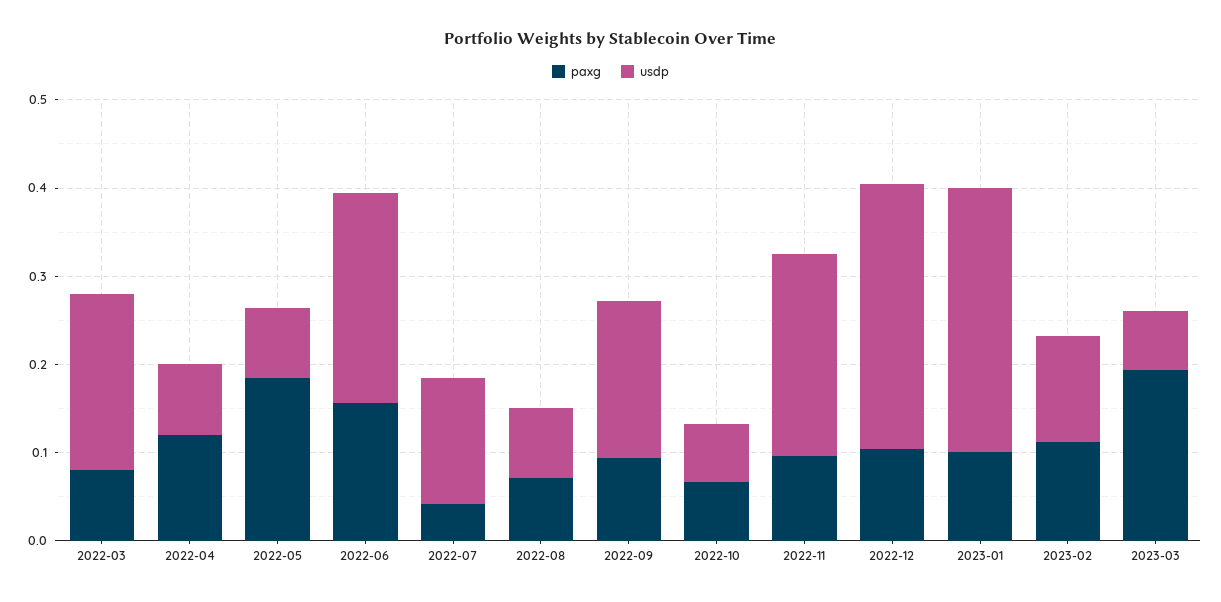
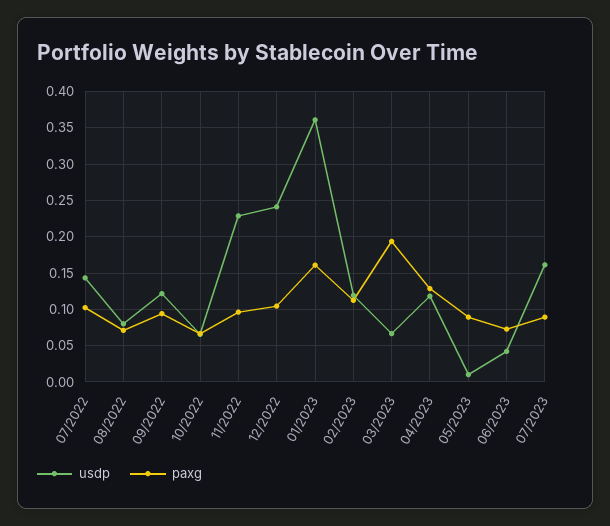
paxg, 2022-03: 0.08 -> none
usdp, 2022-03: 0.2 -> none
paxg, 2022-04: 0.12 -> none
usdp, 2022-04: 0.08 -> none
paxg, 2022-05: 0.18 -> none
usdp, 2022-05: 0.08 -> none
paxg, 2022-06: 0.16 -> none
usdp, 2022-06: 0.24 -> none
paxg, 2022-07: 0.04 -> 0.1
usdp, 2022-09: 0.18 -> 0.12
usdp, 2022-12: 0.3 -> 0.24
paxg, 2023-01: 0.1 -> 0.16
usdp, 2023-01: 0.3 -> 0.36
usdp, 04/2023: none -> 0.12
paxg, 04/2023: none -> 0.13
usdp, 05/2023: none -> 0.01
paxg, 05/2023: none -> 0.09
usdp, 06/2023: none -> 0.04
paxg, 06/2023: none -> 0.07
usdp, 07/2023: none -> 0.16
paxg, 07/2023: none -> 0.09

